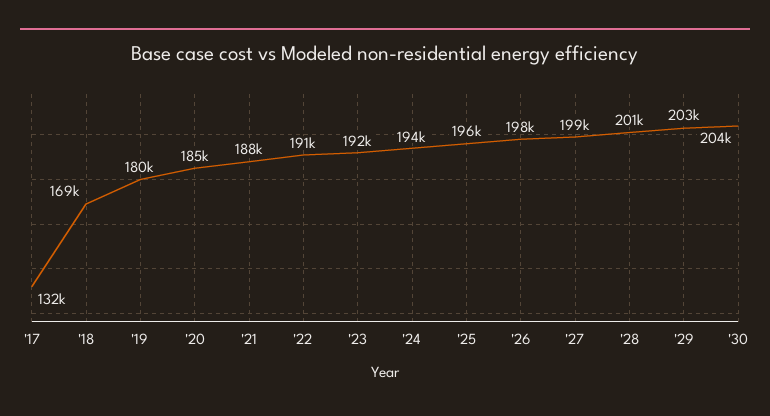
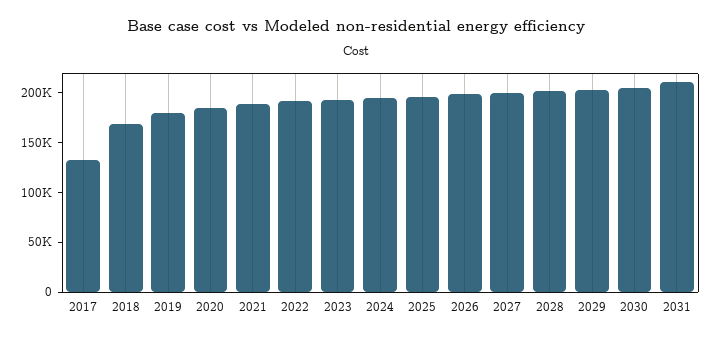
2031: none -> 210000

